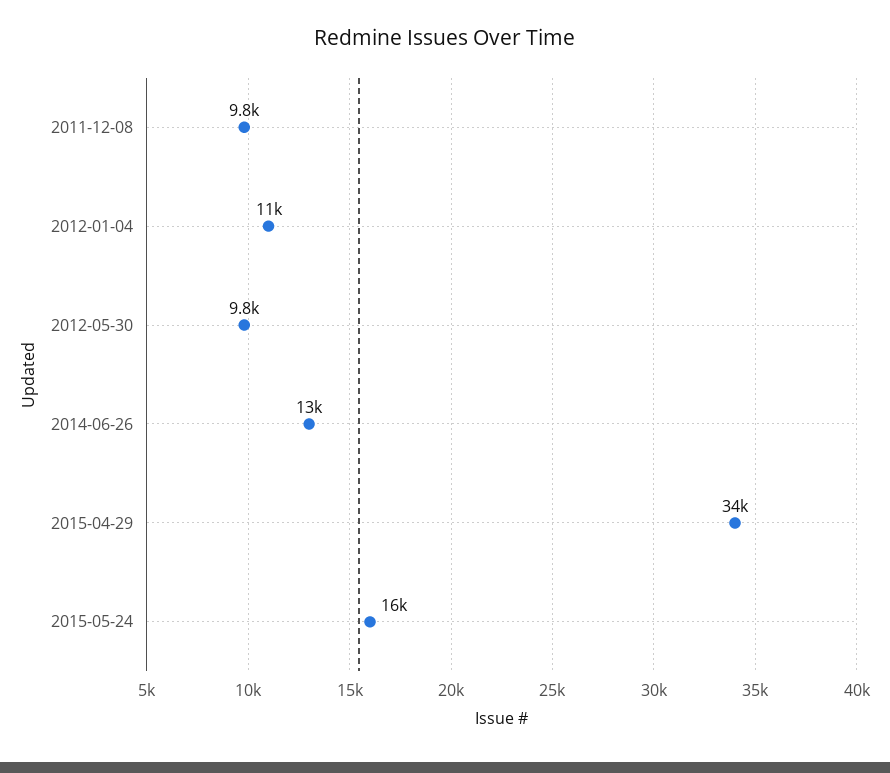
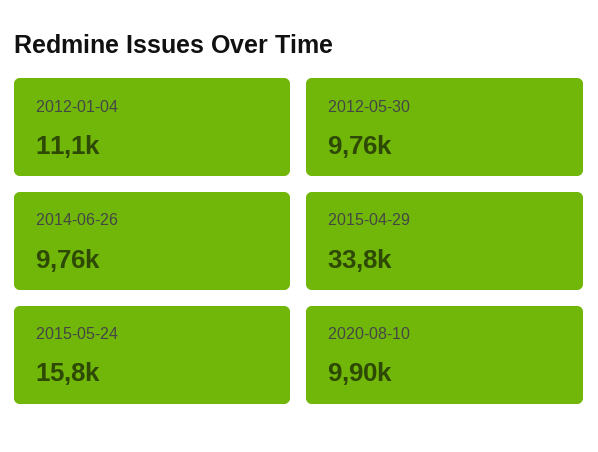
2011-12-08: 9800 -> none
2014-06-26: 13000 -> 9760
2020-08-10: none -> 9900

